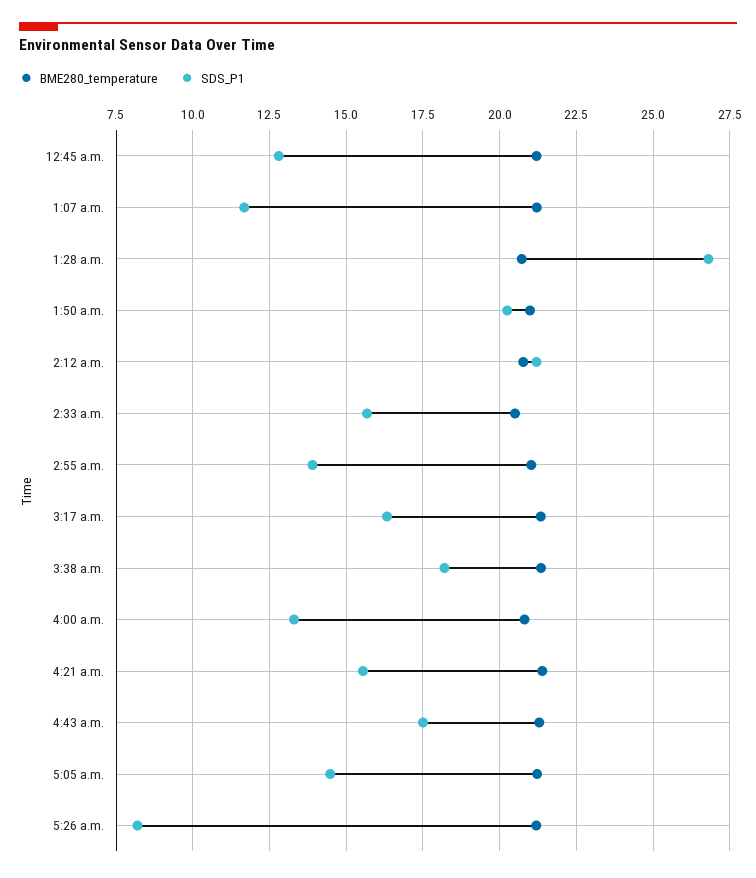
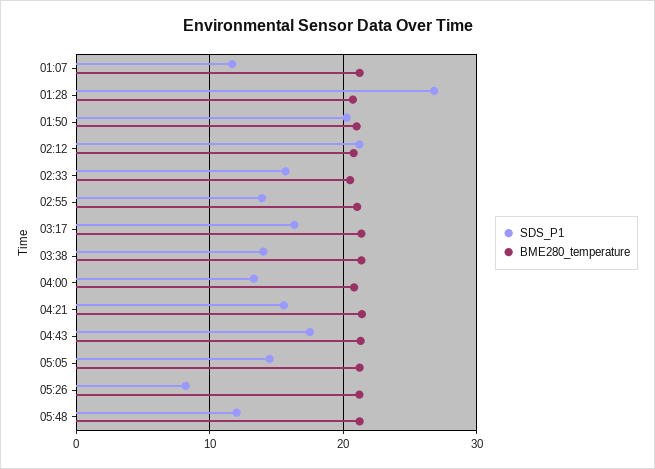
BME280_temperature, 12:45 a.m.: 21.25 -> none
SDS_P1, 12:45 a.m.: 12.75 -> none
SDS_P1, 3:38 a.m.: 18.25 -> 14
SDS_P1, 05:48: none -> 12
BME280_temperature, 05:48: none -> 21

